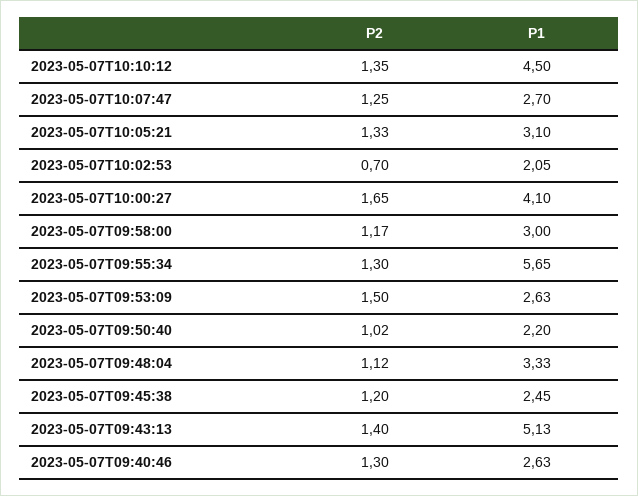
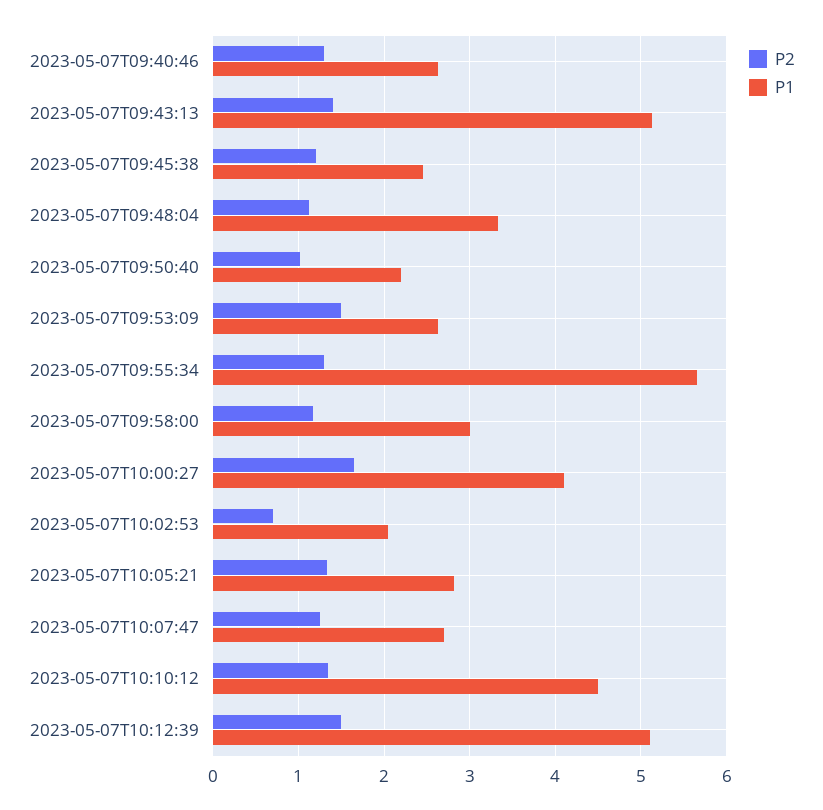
P1, 2023-05-07T10:05:21: 3.1 -> 2.8
P2, 2023-05-07T10:12:39: none -> 1.5
P1, 2023-05-07T10:12:39: none -> 5.1

